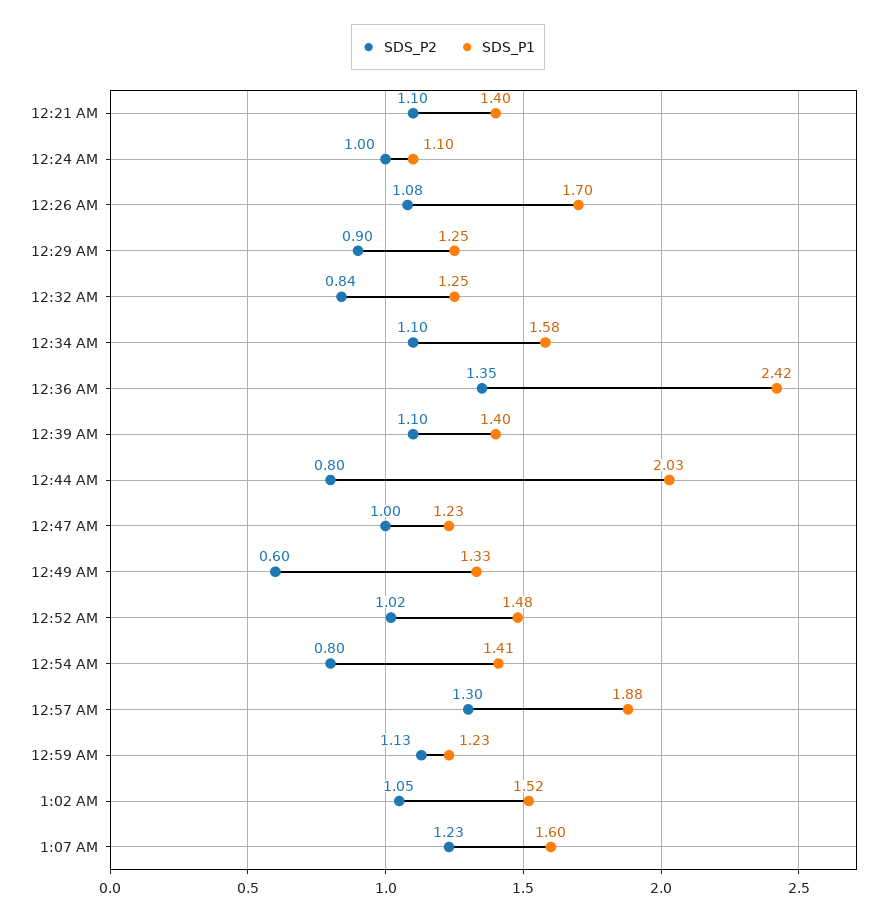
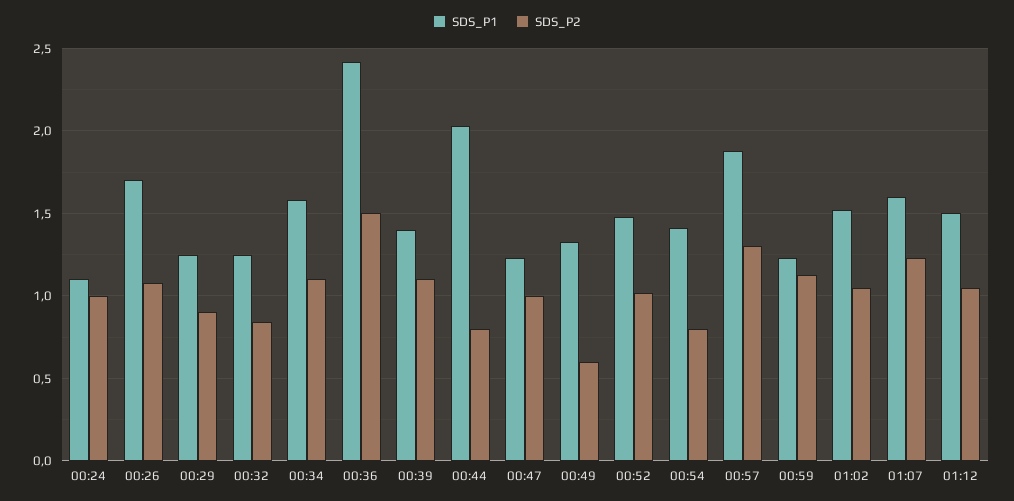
SDS_P2, 12:21 AM: 1.1 -> none
SDS_P1, 12:21 AM: 1.4 -> none
SDS_P2, 12:36 AM: 1.35 -> 1.5
SDS_P1, 01:12: none -> 1.5
SDS_P2, 01:12: none -> 1.05

